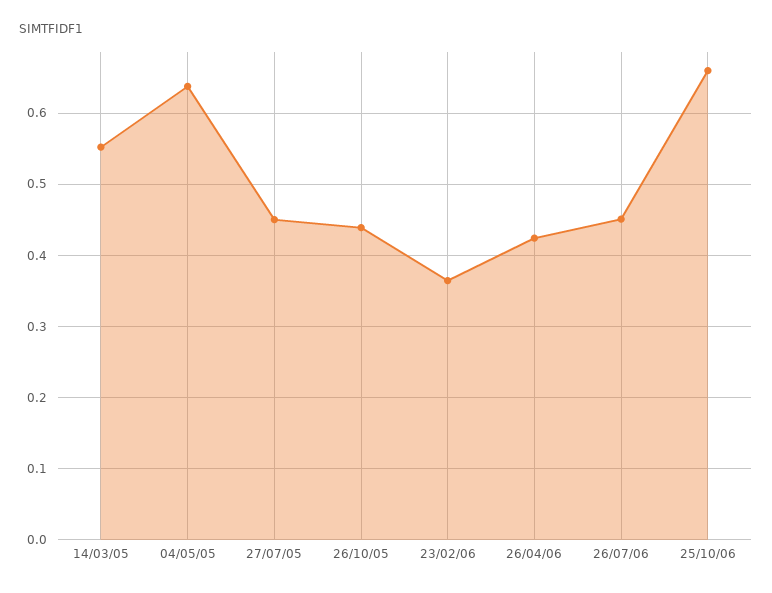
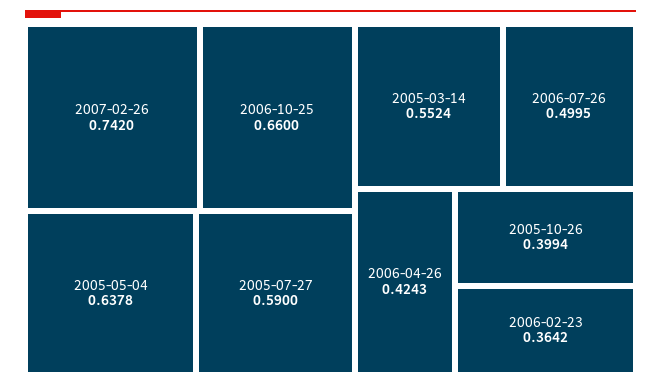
27/07/05: 0.45 -> 0.59
26/10/05: 0.44 -> 0.3994
26/07/06: 0.45 -> 0.4995
2007-02-26: none -> 0.742

